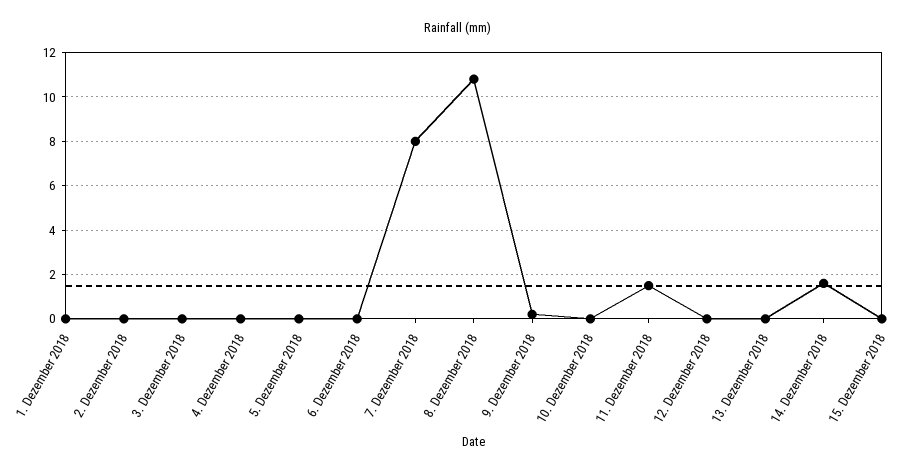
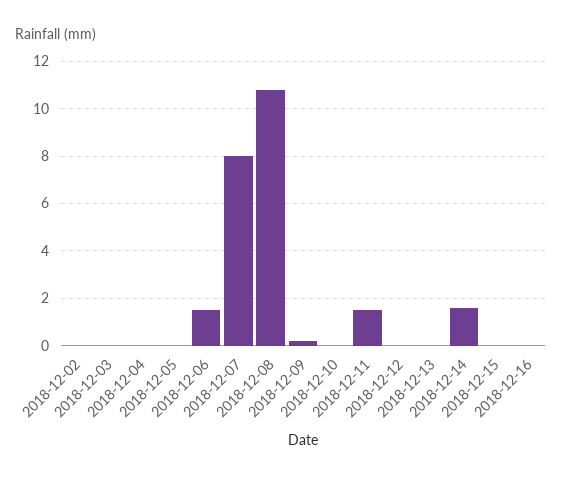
1. Dezember 2018: 0 -> none
6. Dezember 2018: 0 -> 1.5
2018-12-16: none -> 0

